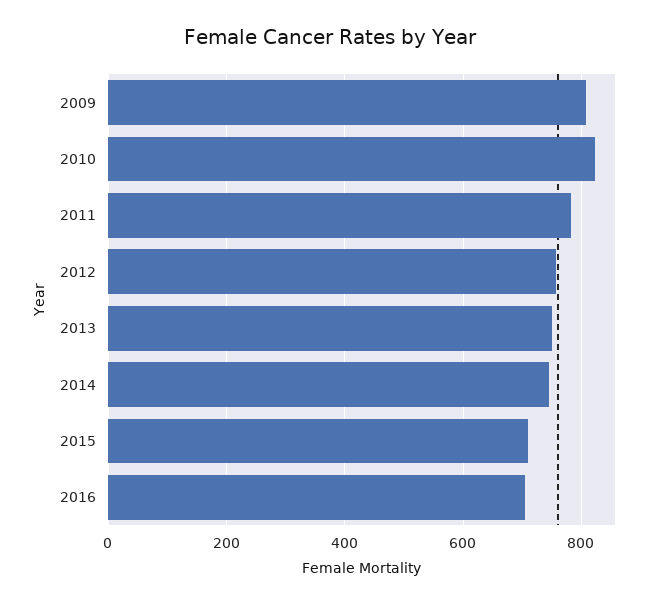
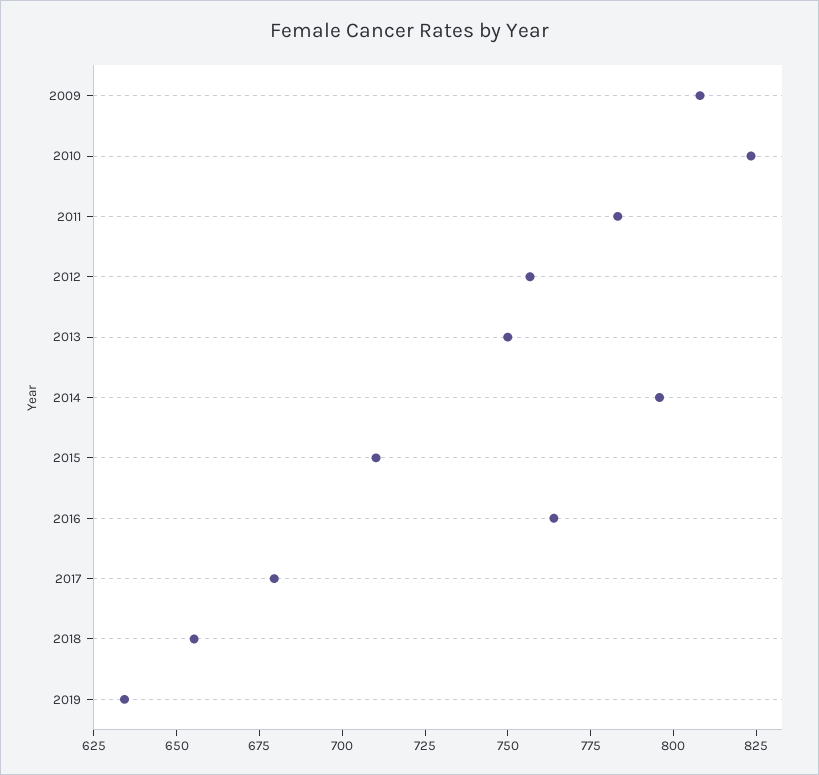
2014: 740 -> 795
2016: 700 -> 765
2017: none -> 680
2018: none -> 655
2019: none -> 635

